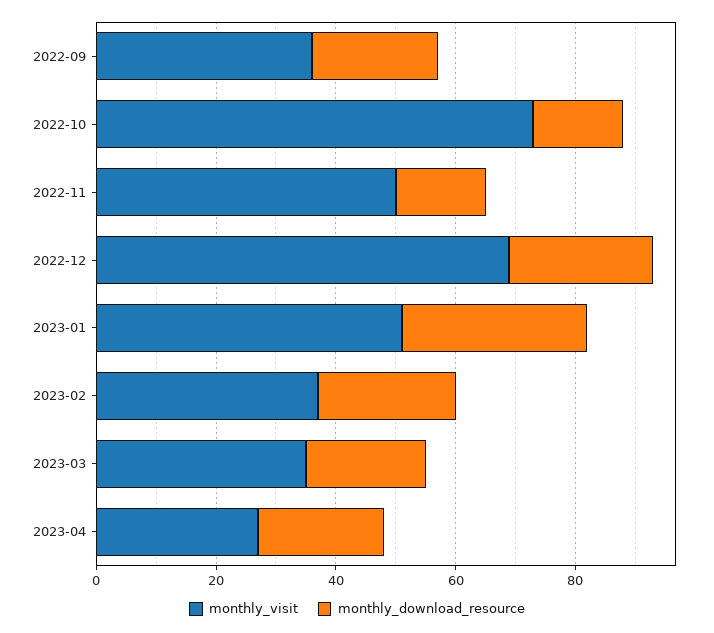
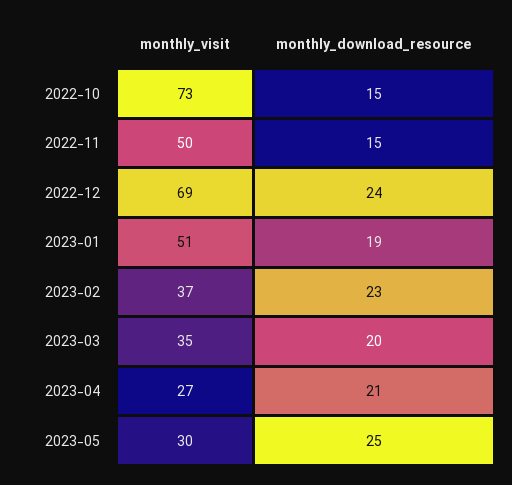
monthly_visit, 2022-09: 35 -> none
monthly_download_resource, 2022-09: 20 -> none
monthly_download_resource, 2023-01: 30 -> 19
monthly_visit, 2023-05: none -> 30
monthly_download_resource, 2023-05: none -> 25

